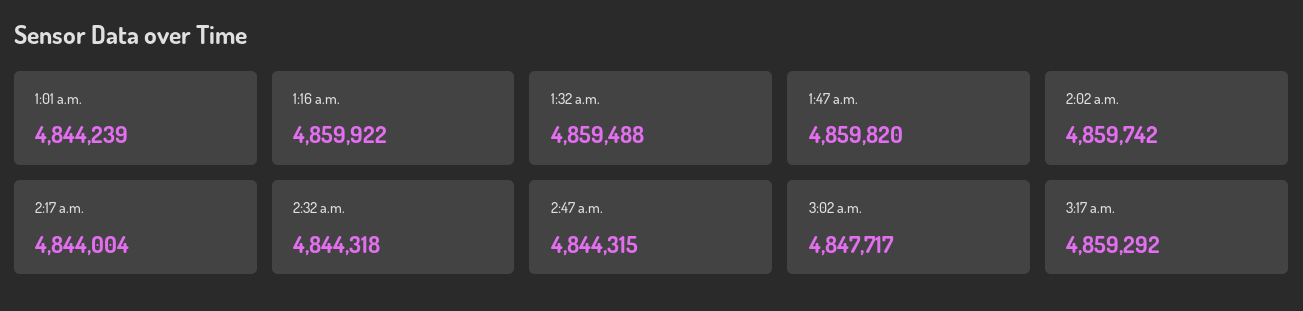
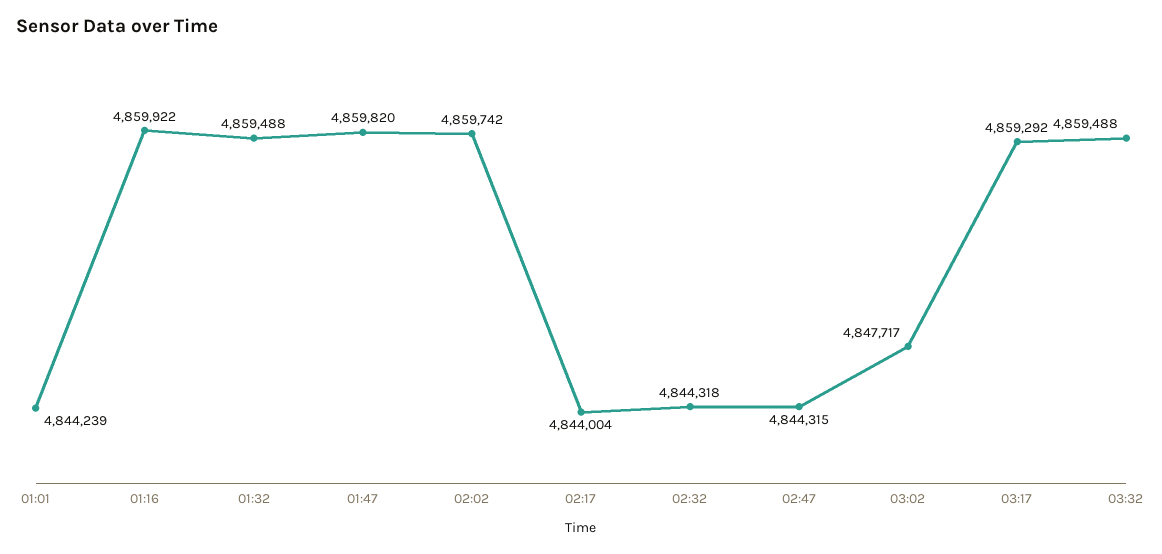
03:32: none -> 4859488

